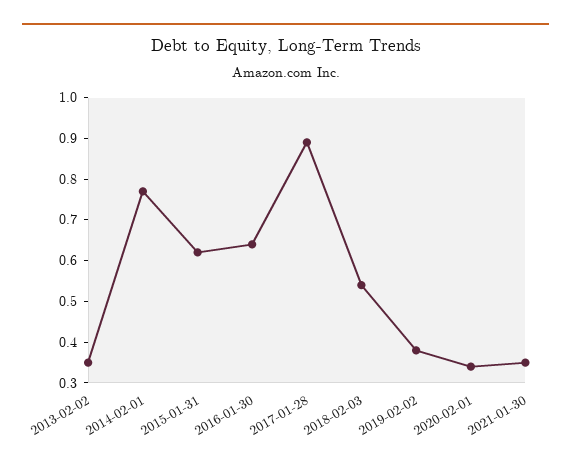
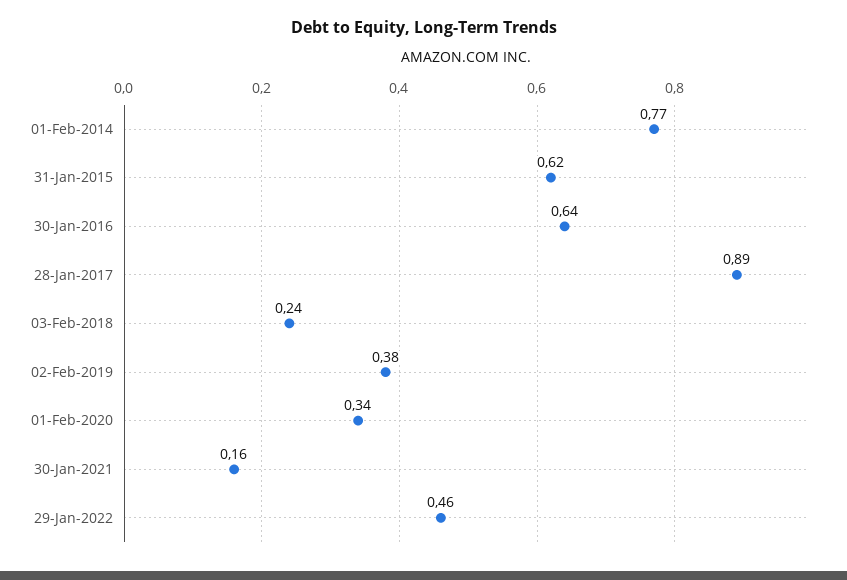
2013-02-02: 0.35 -> none
2018-02-03: 0.55 -> 0.24
2021-01-30: 0.35 -> 0.16
29-Jan-2022: none -> 0.46

